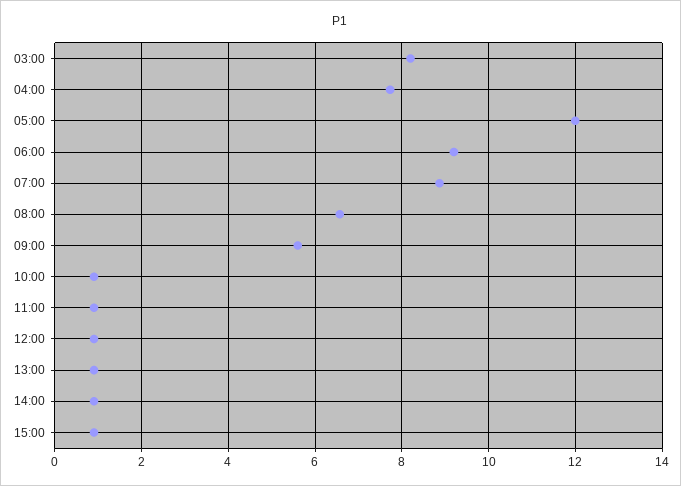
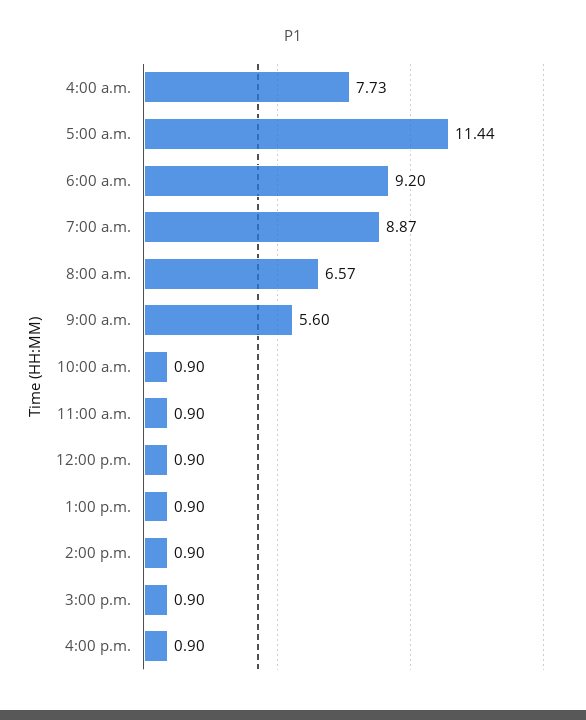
03:00: 8.2 -> none
05:00: 12 -> 11.44
4:00 p.m.: none -> 0.9

